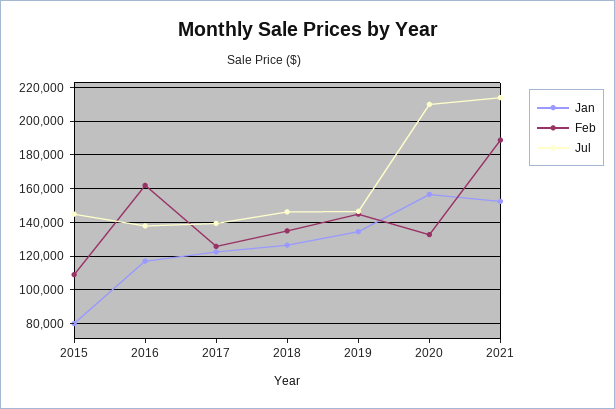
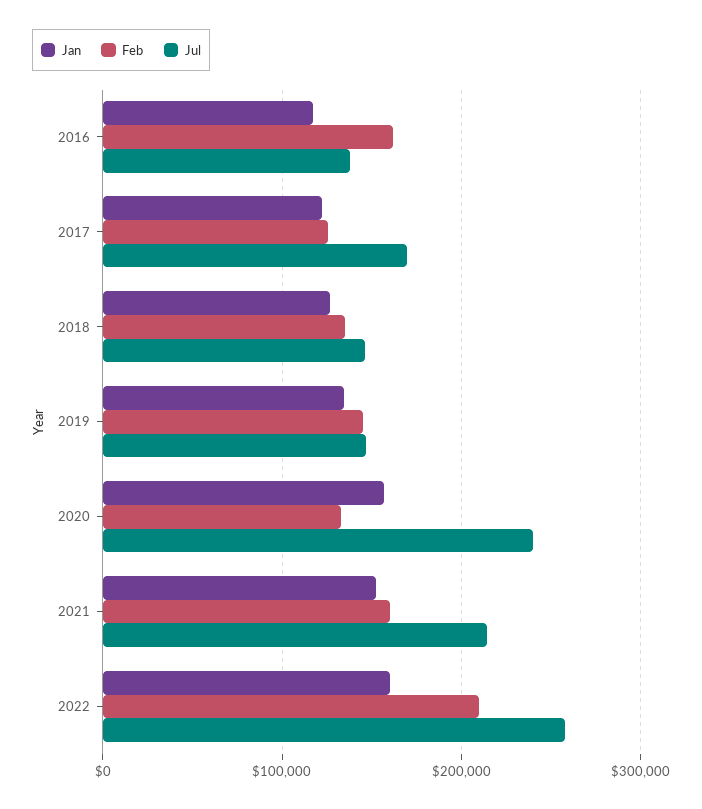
Jan, 2015: 80000 -> none
Feb, 2015: 110000 -> none
Jul, 2015: 145000 -> none
Jul, 2017: 140000 -> 170000
Jul, 2020: 210000 -> 240000
Feb, 2021: 190000 -> 160000
Jan, 2022: none -> 160000
Feb, 2022: none -> 210000
Jul, 2022: none -> 260000

